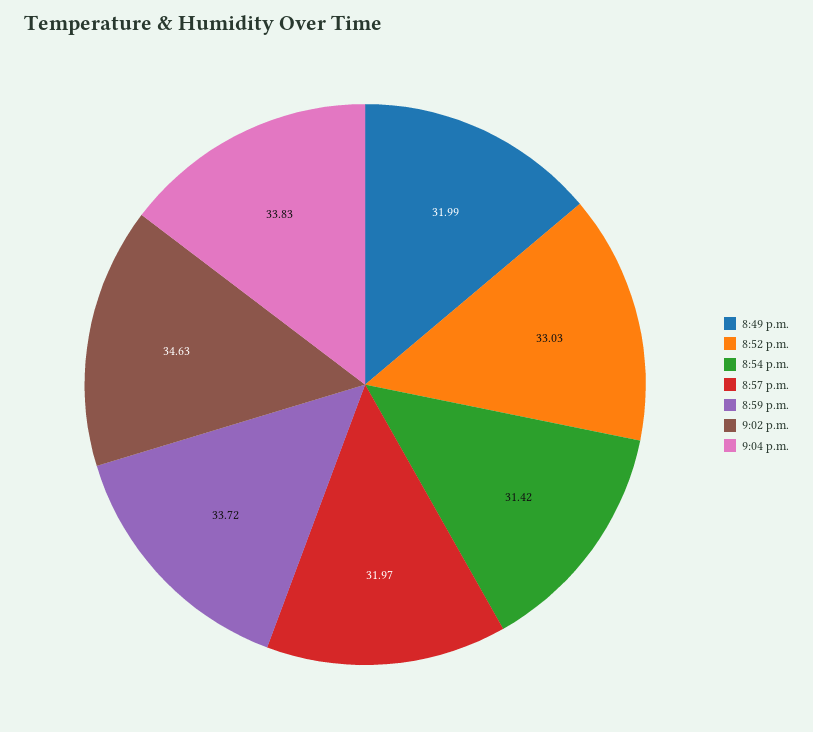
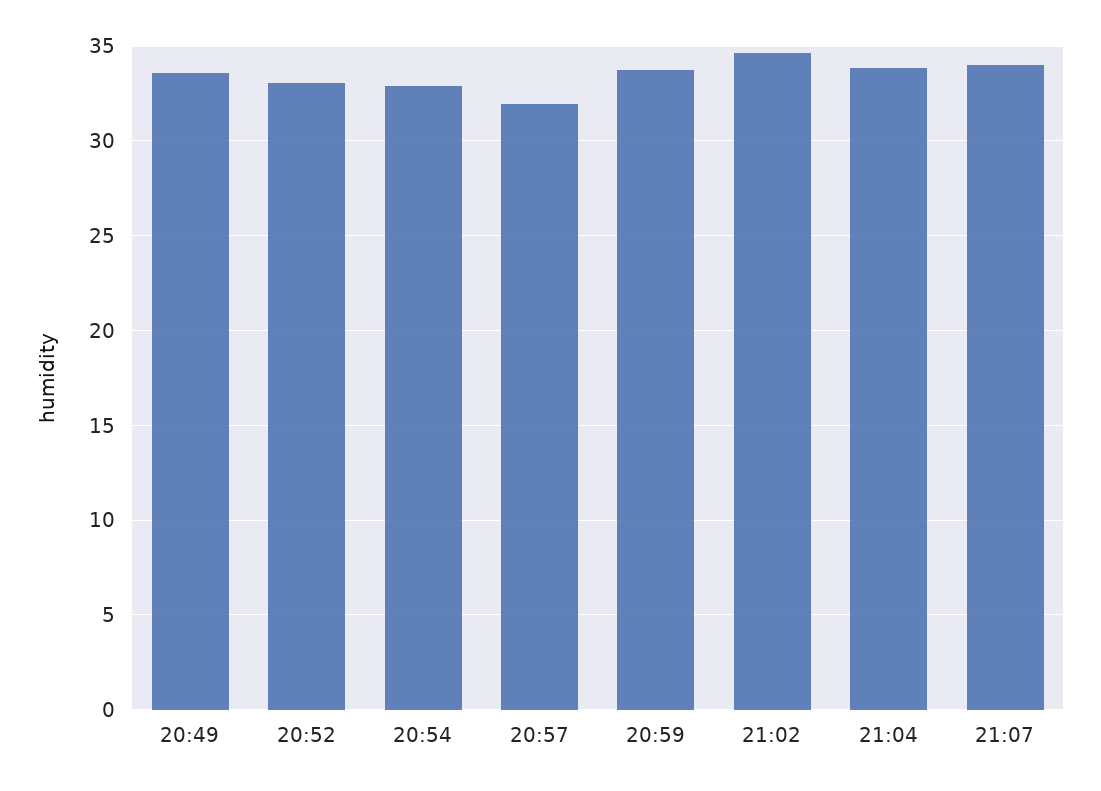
8:49 p.m.: 31.99 -> 33.5
8:54 p.m.: 31.42 -> 33
21:07: none -> 34

